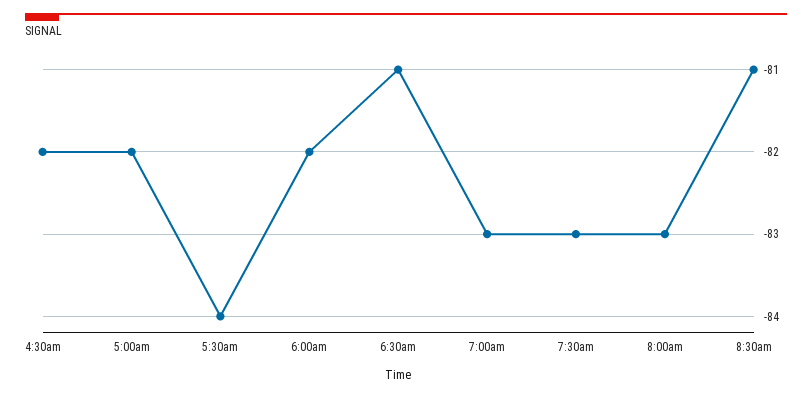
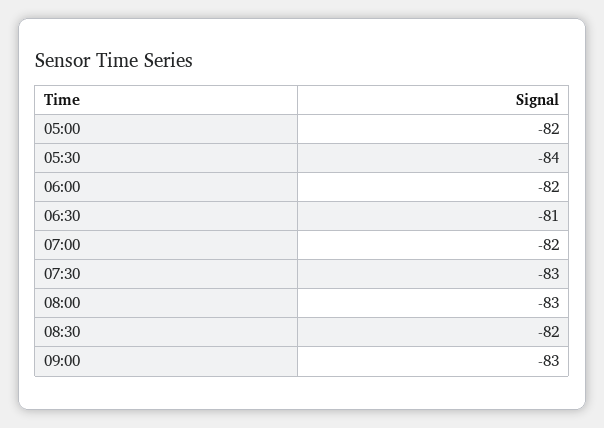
4:30am: -82 -> none
7:00am: -83 -> -82
8:30am: -81 -> -82
09:00: none -> -83

